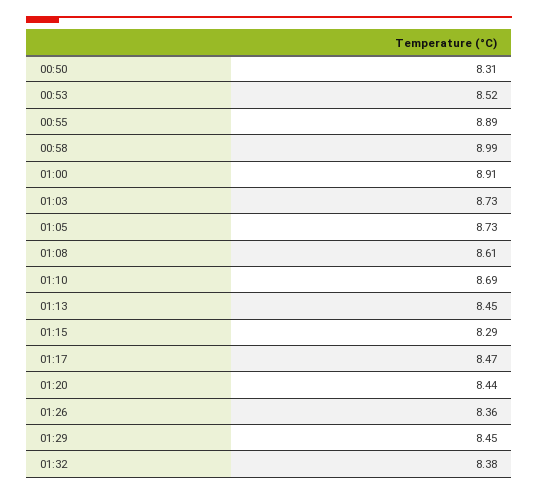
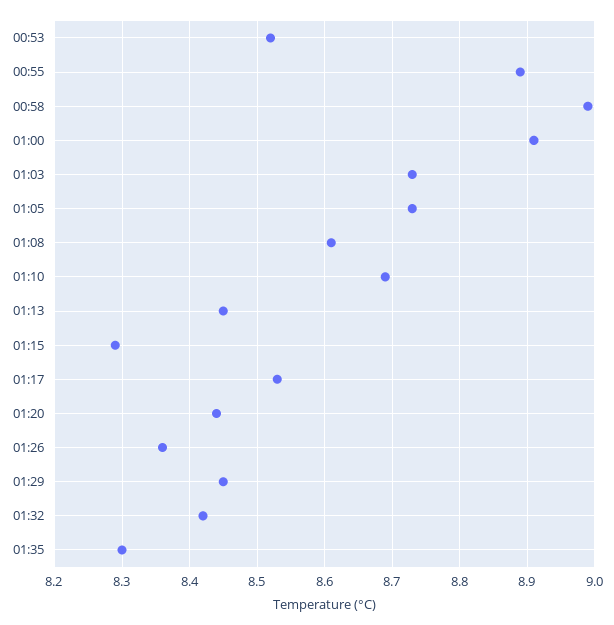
00:50: 8.31 -> none
01:17: 8.47 -> 8.53
01:32: 8.38 -> 8.42
01:35: none -> 8.3

